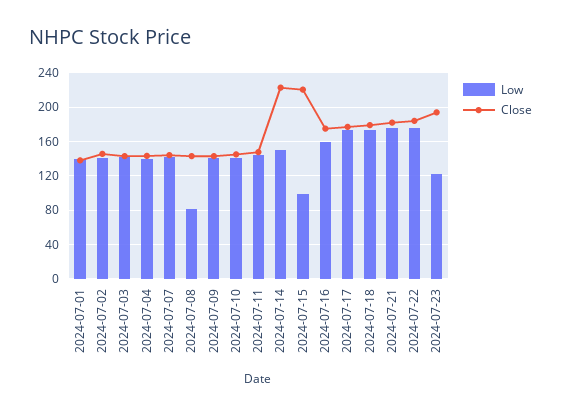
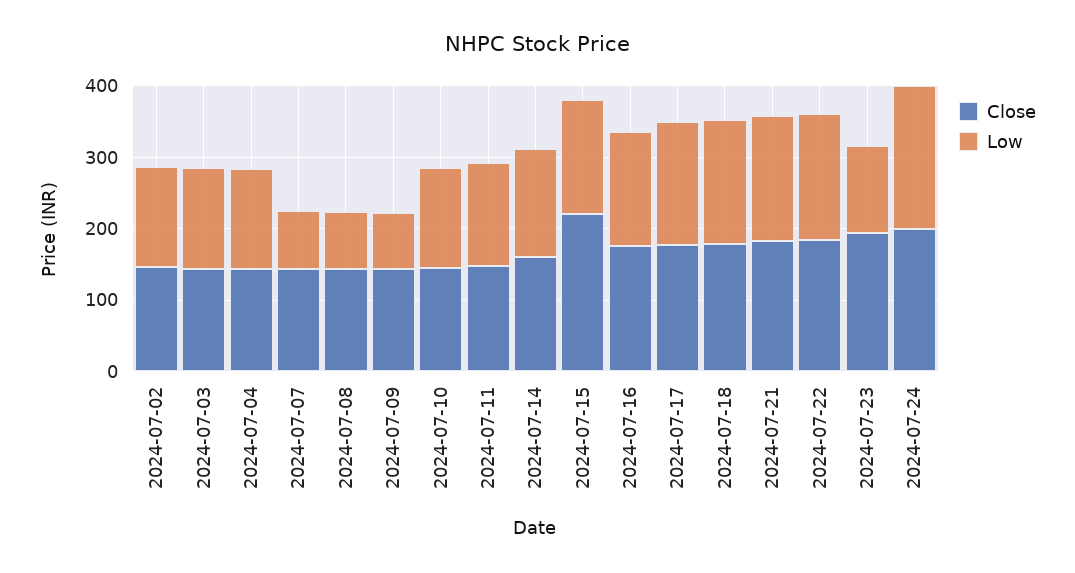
Low, 2024-07-01: 140 -> none
Close, 2024-07-01: 140 -> none
Low, 2024-07-07: 140 -> 80
Low, 2024-07-09: 140 -> 80
Close, 2024-07-14: 220 -> 160
Low, 2024-07-15: 100 -> 160
Close, 2024-07-24: none -> 200
Low, 2024-07-24: none -> 200

